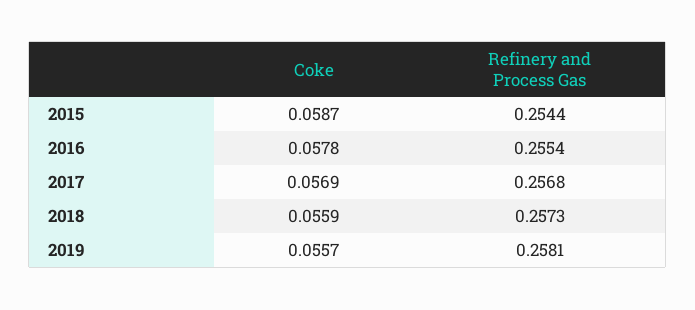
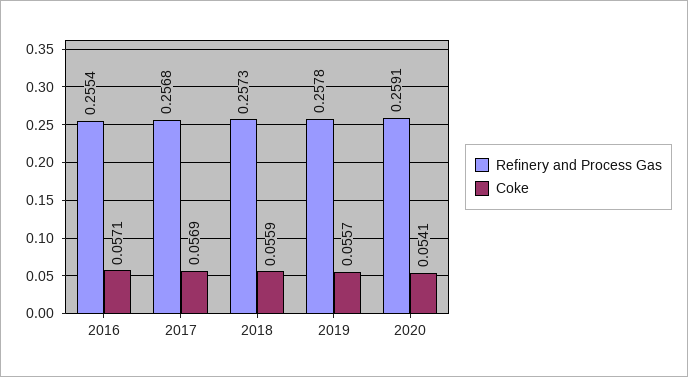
Coke, 2015: 0.0587 -> none
Refinery and Process Gas, 2015: 0.2544 -> none
Coke, 2016: 0.0578 -> 0.0571
Refinery and Process Gas, 2019: 0.2581 -> 0.2578
Refinery and Process Gas, 2020: none -> 0.2591
Coke, 2020: none -> 0.0541

